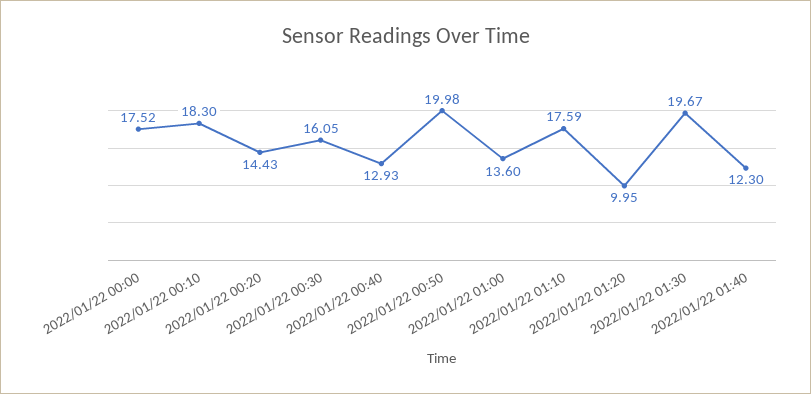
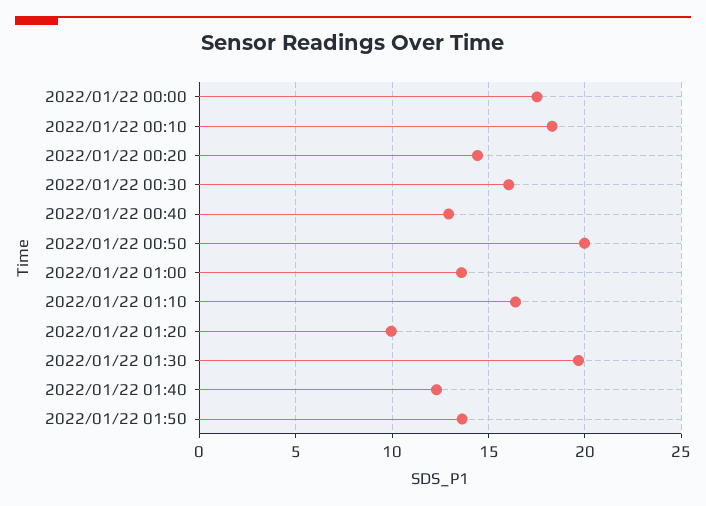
2022/01/22 01:10: 17.59 -> 16.5
2022/01/22 01:50: none -> 13.5

